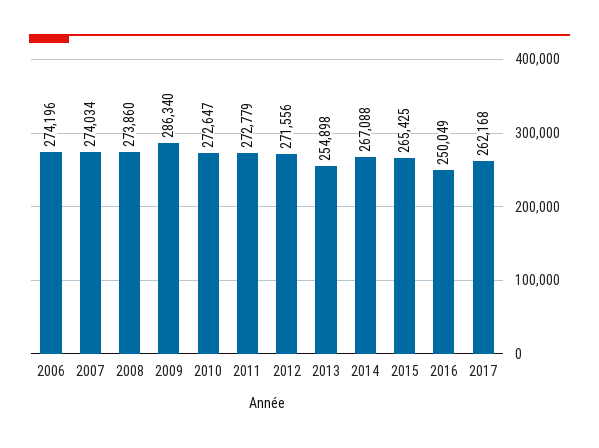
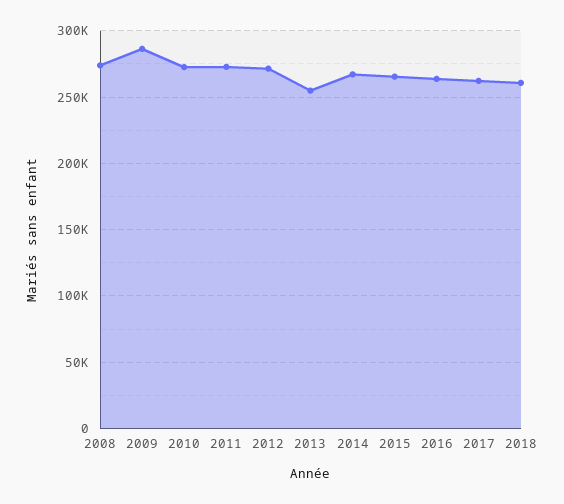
2006: 274196 -> none
2007: 274034 -> none
2016: 250049 -> 265000
2018: none -> 260000

